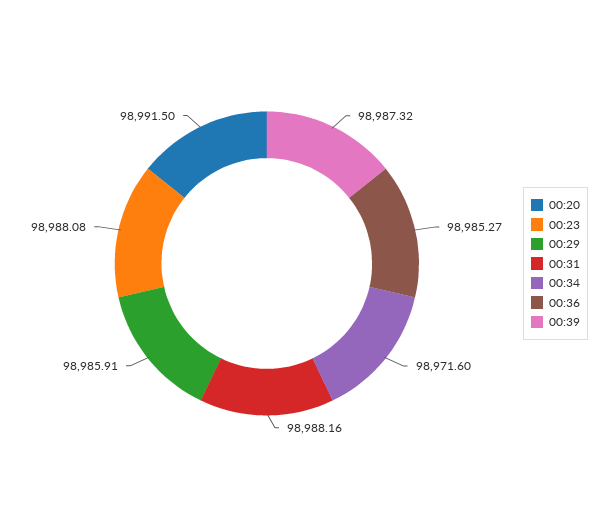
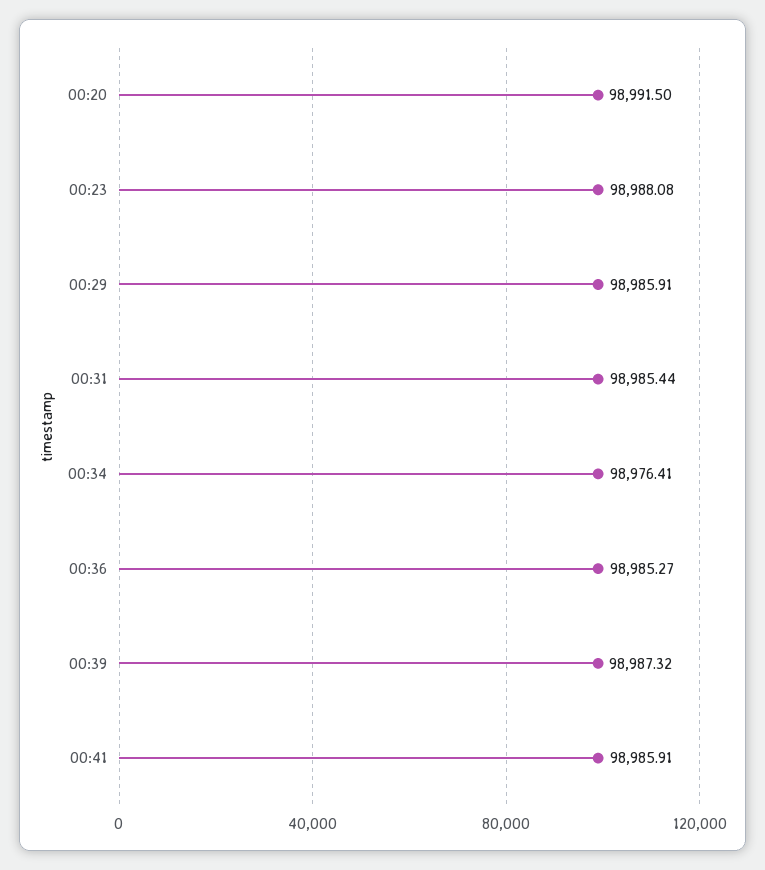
00:31: 98988.16 -> 98985.44
00:34: 98971.6 -> 98976.41
00:41: none -> 98985.91

